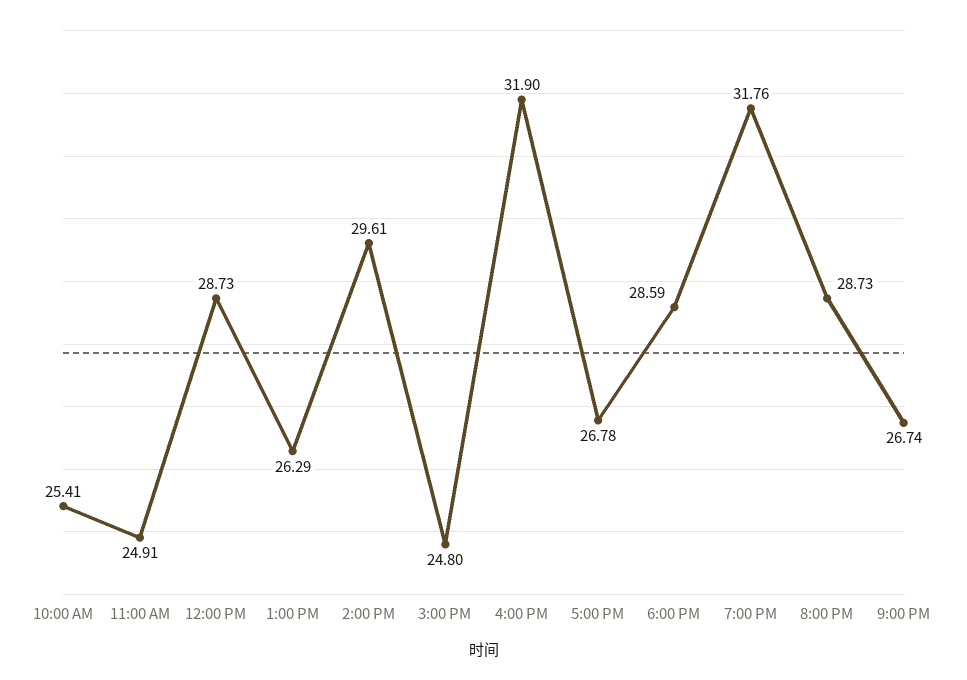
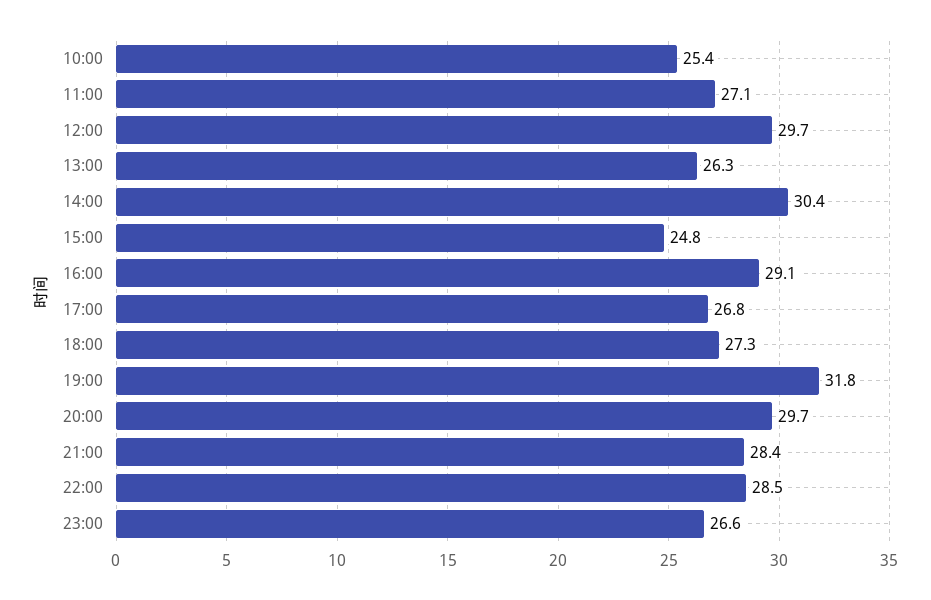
11:00 AM: 24.91 -> 27.1
12:00 PM: 28.73 -> 29.7
2:00 PM: 29.61 -> 30.4
4:00 PM: 31.9 -> 29.1
6:00 PM: 28.59 -> 27.3
8:00 PM: 28.73 -> 29.7
9:00 PM: 26.74 -> 28.4
22:00: none -> 28.5
23:00: none -> 26.6

